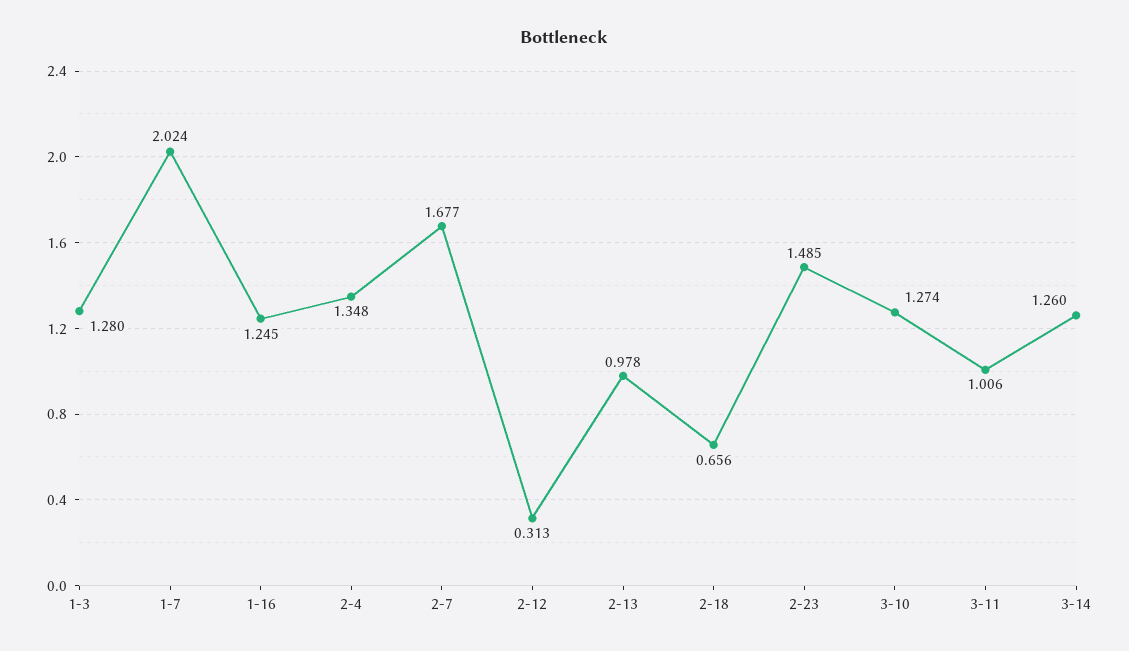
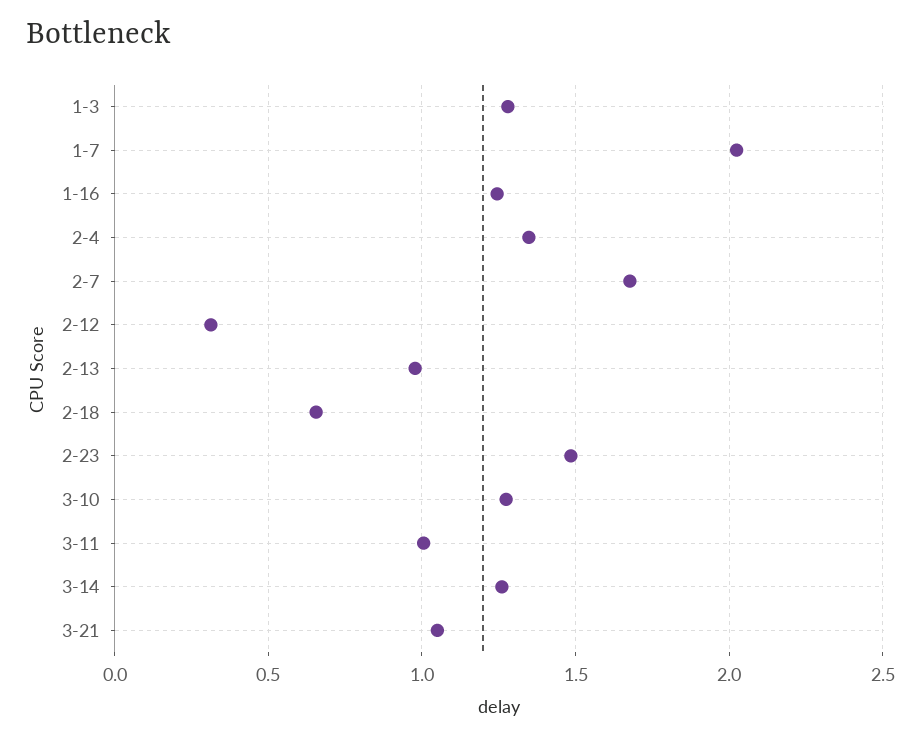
3-21: none -> 1.05

